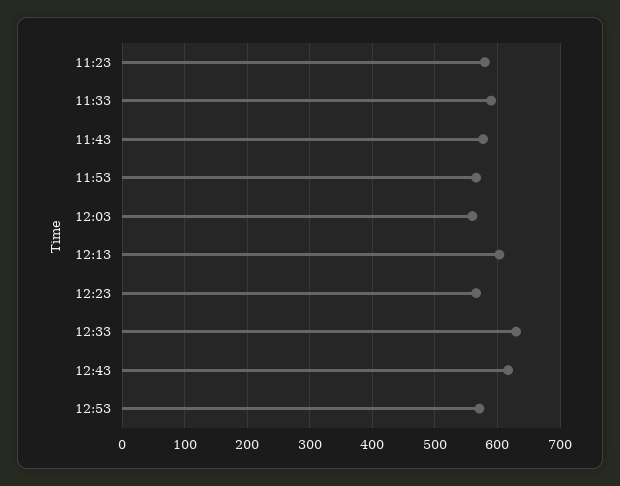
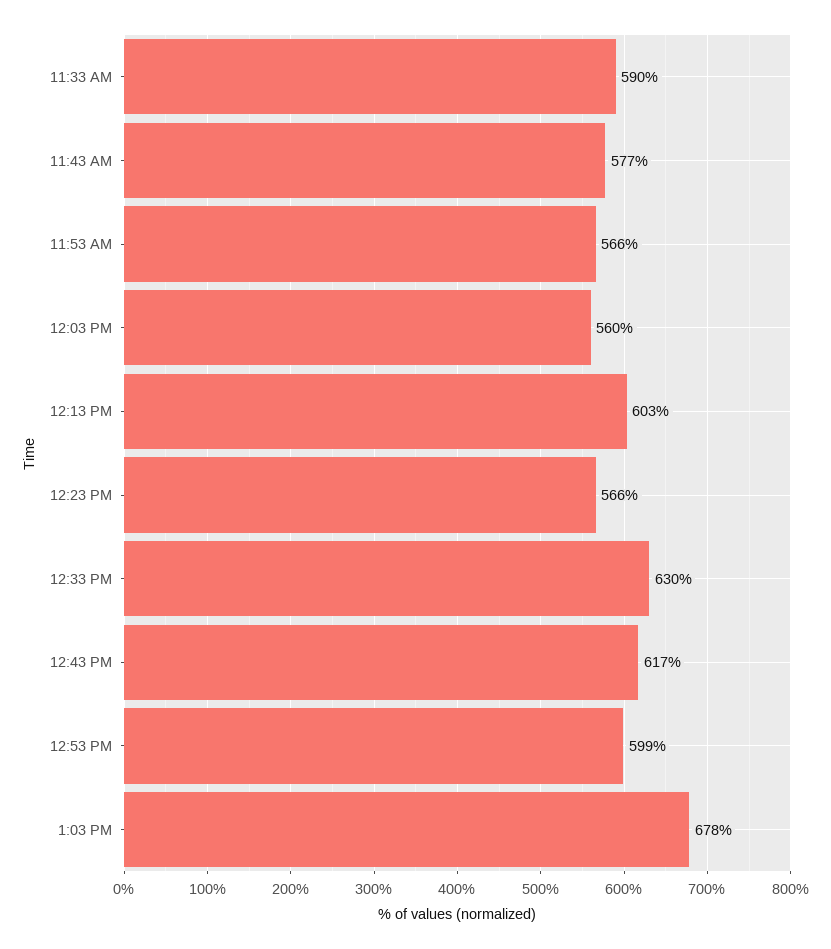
11:23: 580 -> none
12:53: 570 -> 599
1:03 PM: none -> 678

